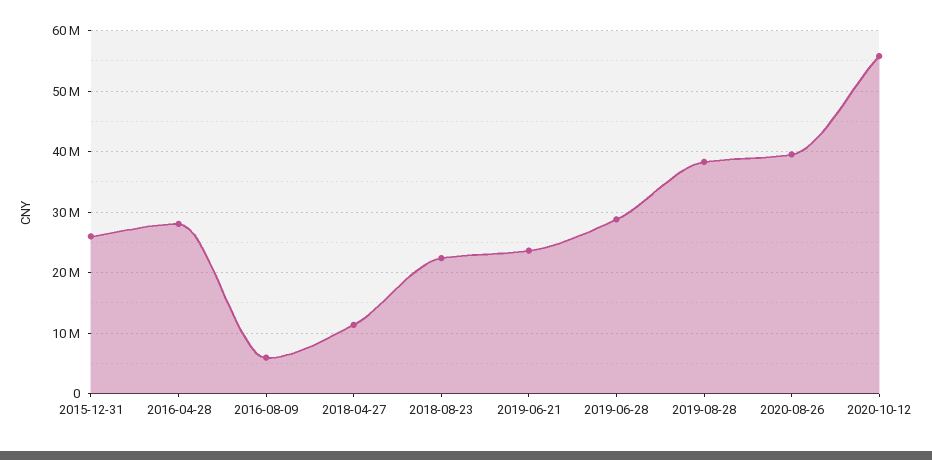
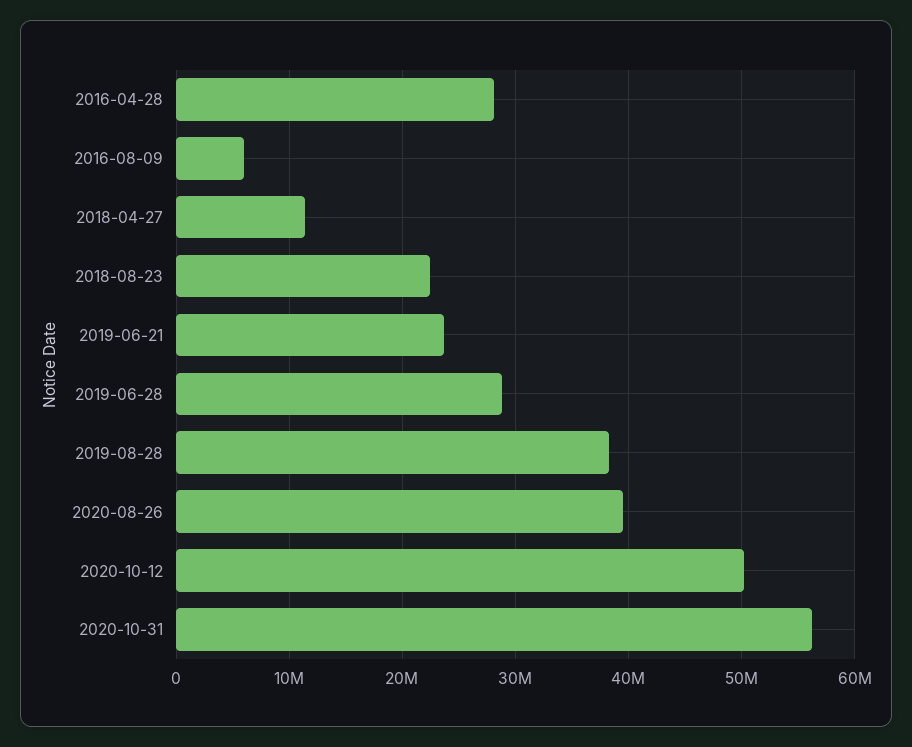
2015-12-31: 26000000 -> none
2020-10-12: 56000000 -> 50000000
2020-10-31: none -> 56000000

